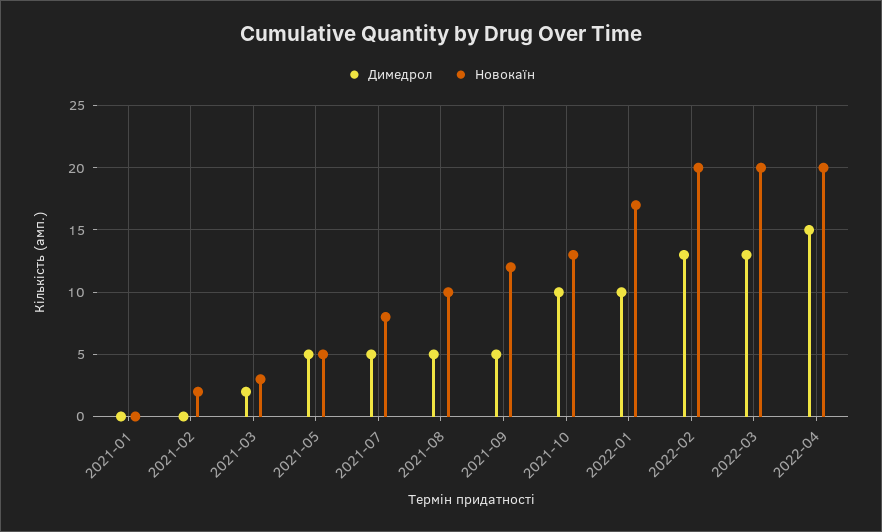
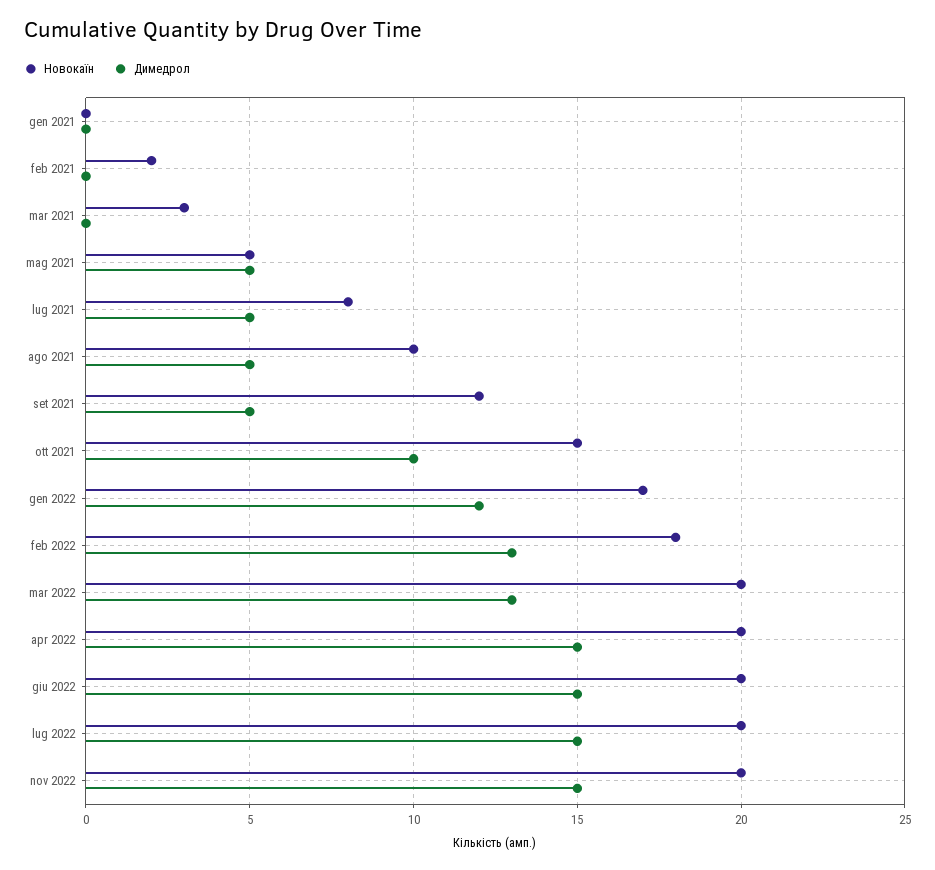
Димедрол, 2021-03: 2 -> 0
Новокаїн, 2021-10: 13 -> 15
Димедрол, 2022-01: 10 -> 12
Новокаїн, 2022-02: 20 -> 18
Новокаїн, giu 2022: none -> 20
Димедрол, giu 2022: none -> 15
Новокаїн, lug 2022: none -> 20
Димедрол, lug 2022: none -> 15
Новокаїн, nov 2022: none -> 20
Димедрол, nov 2022: none -> 15

